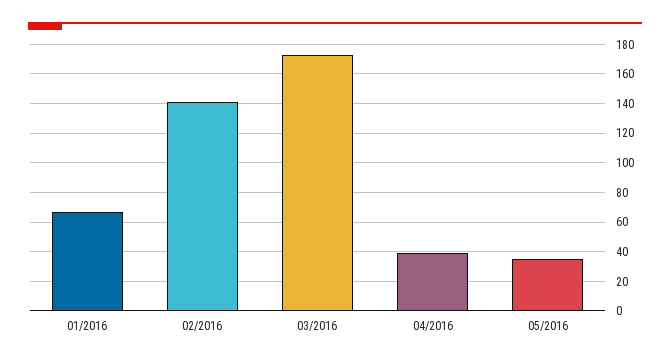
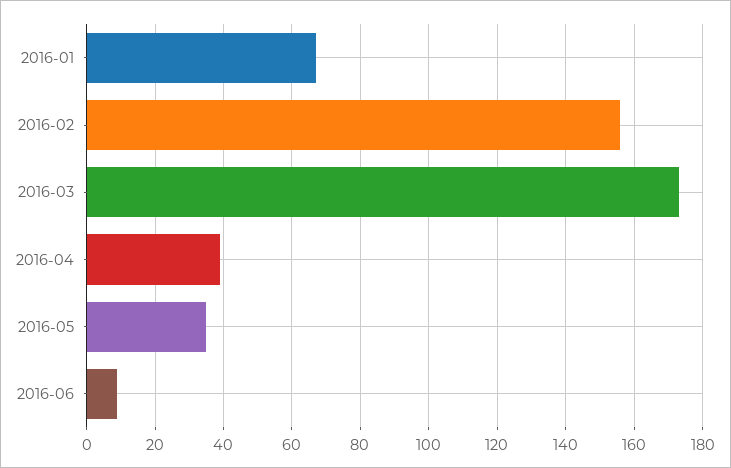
02/2016: 140 -> 155
2016-06: none -> 10

